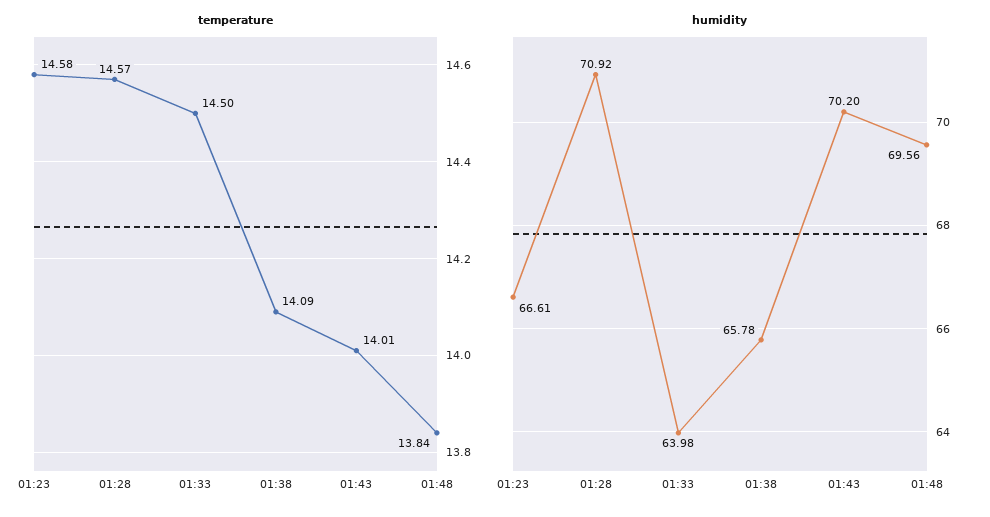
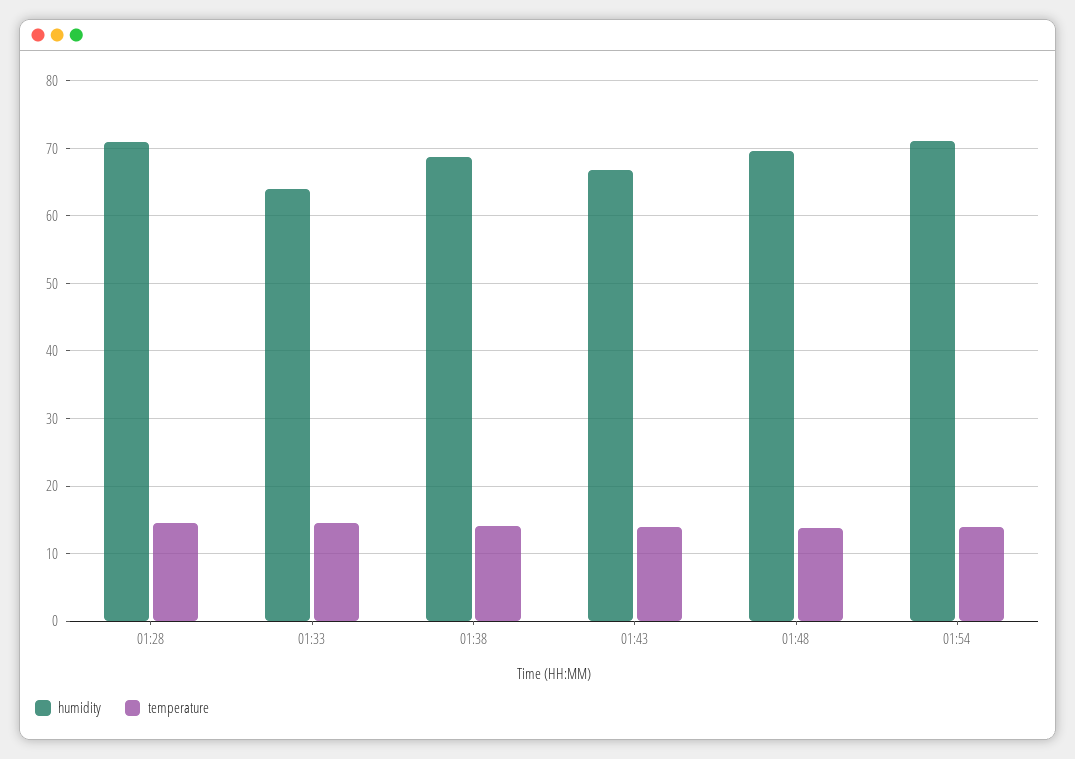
temperature, 01:23: 14.58 -> none
humidity, 01:23: 66.61 -> none
humidity, 01:38: 65.78 -> 69
humidity, 01:43: 70.2 -> 67
humidity, 01:54: none -> 71
temperature, 01:54: none -> 14

